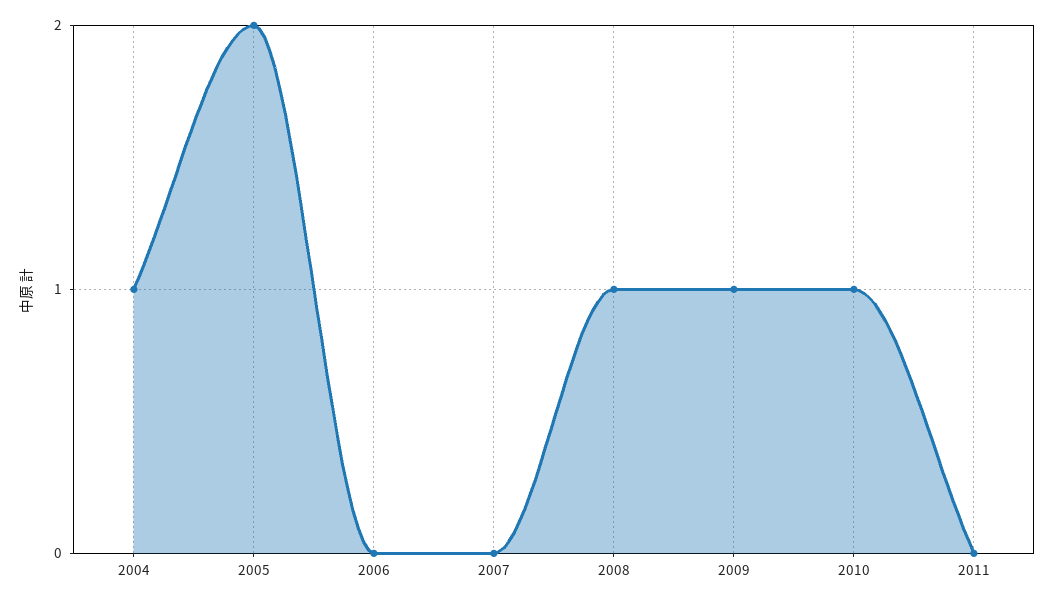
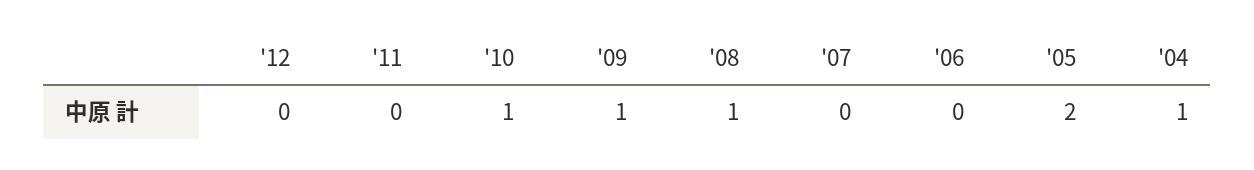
'12: none -> 0

